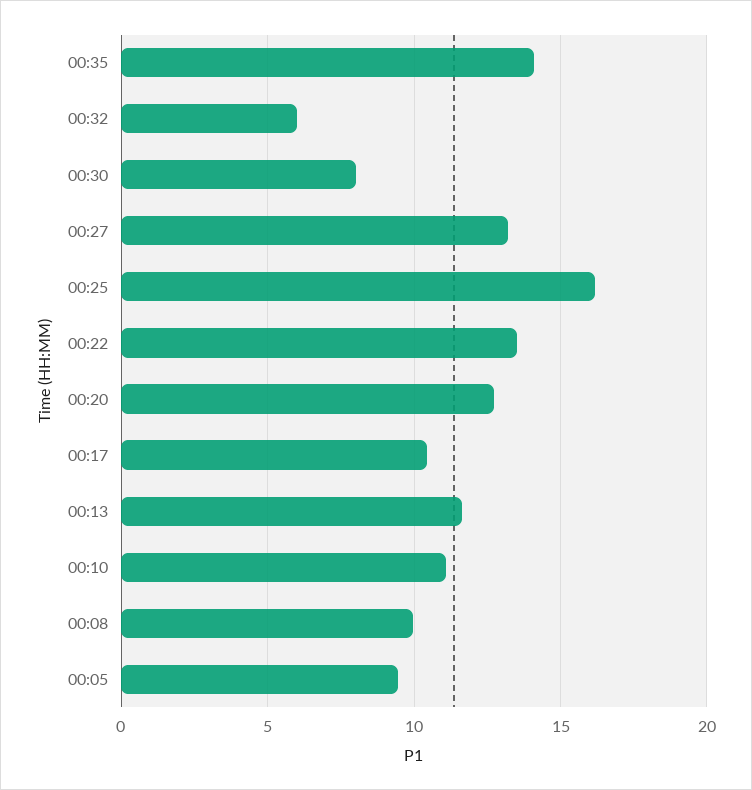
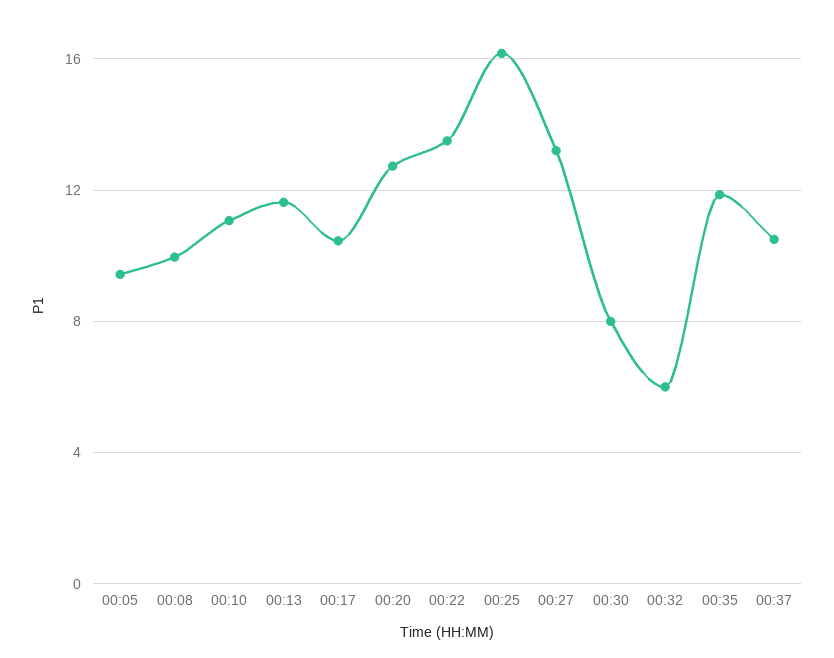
00:35: 14 -> 12
00:37: none -> 10.5

